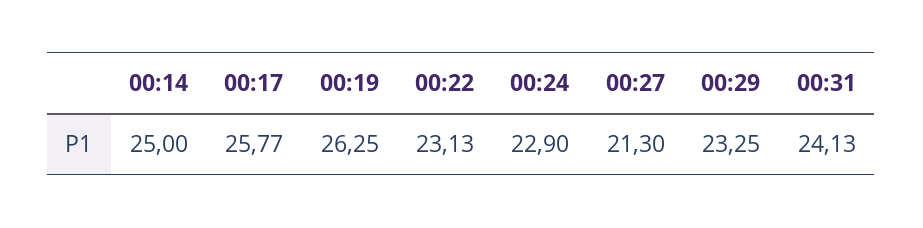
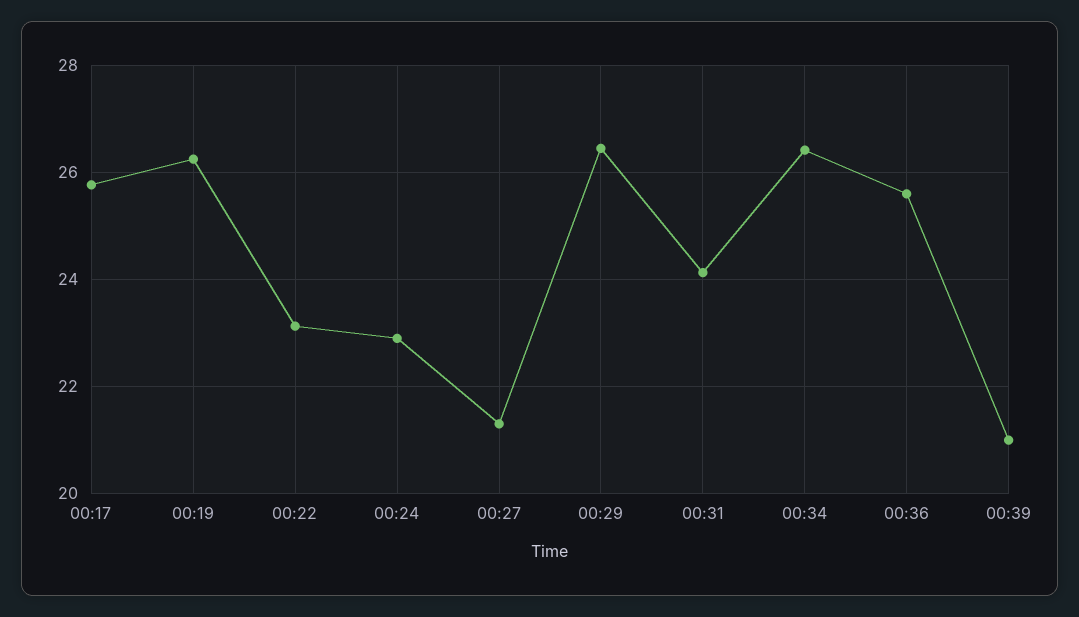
00:14: 25 -> none
00:29: 23.25 -> 26.4
00:34: none -> 26.4
00:36: none -> 25.6
00:39: none -> 21

